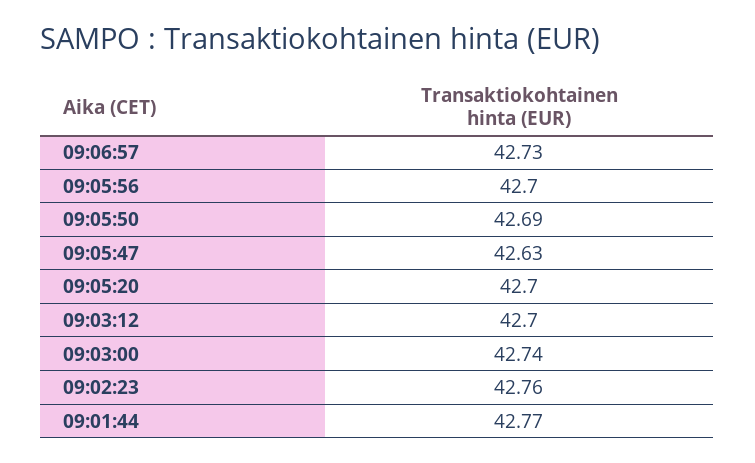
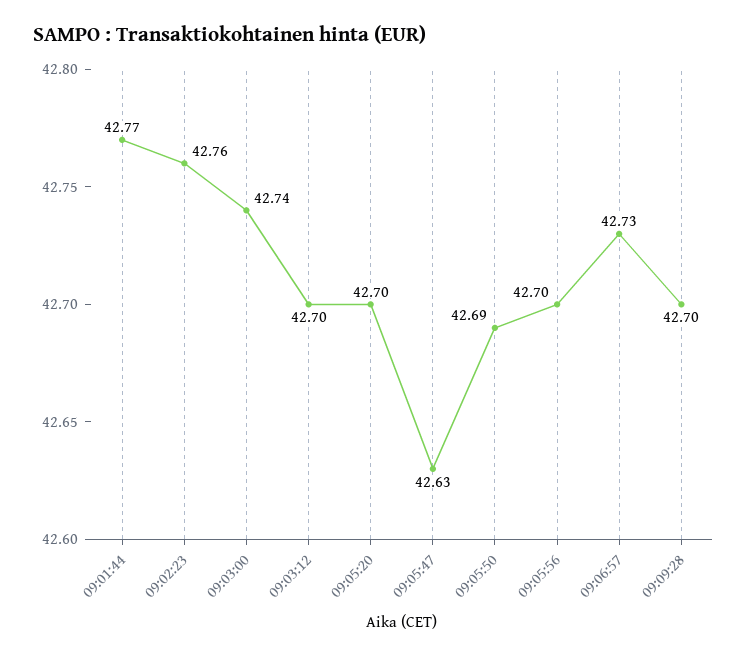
09:09:28: none -> 42.7

